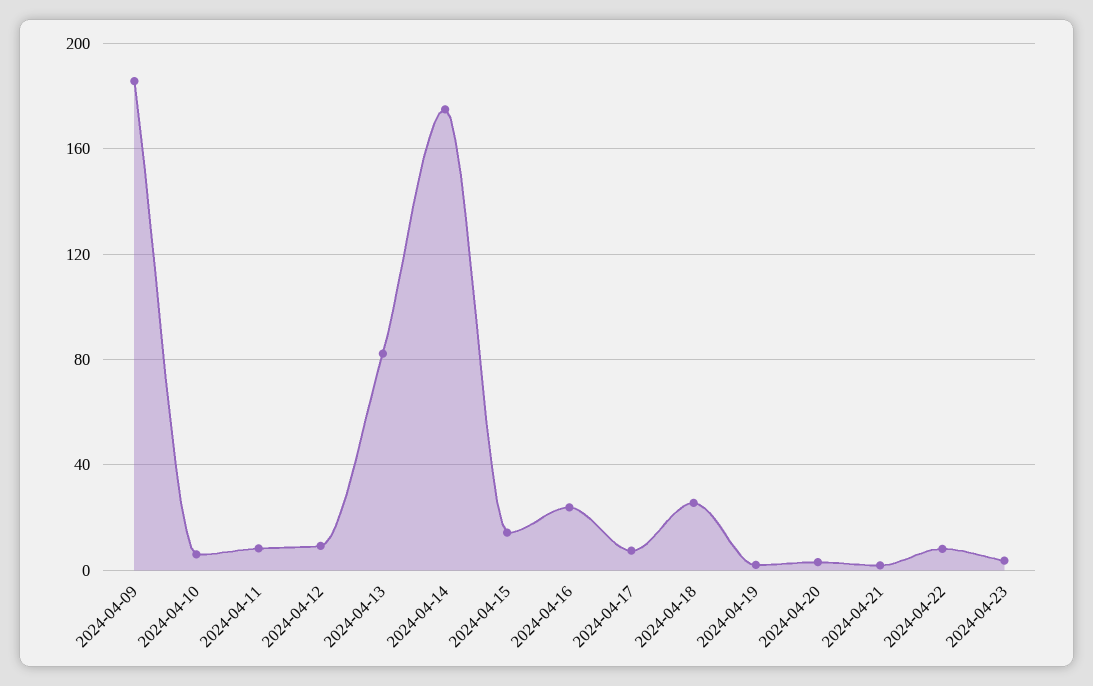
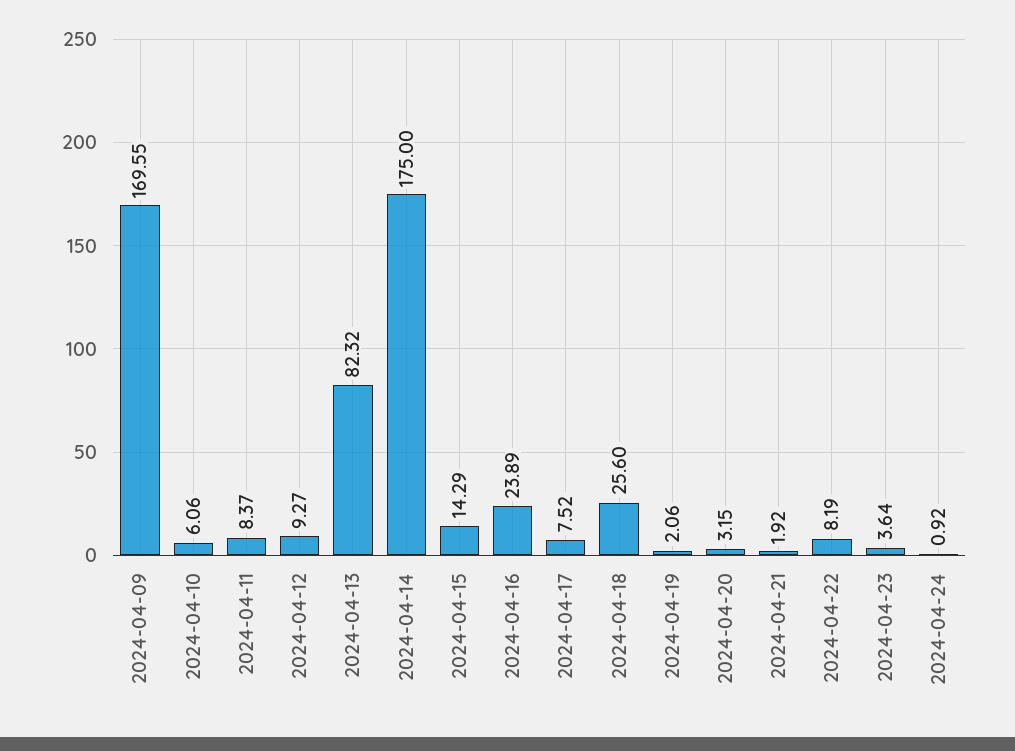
2024-04-09: 185 -> 169.55
2024-04-24: none -> 0.92

